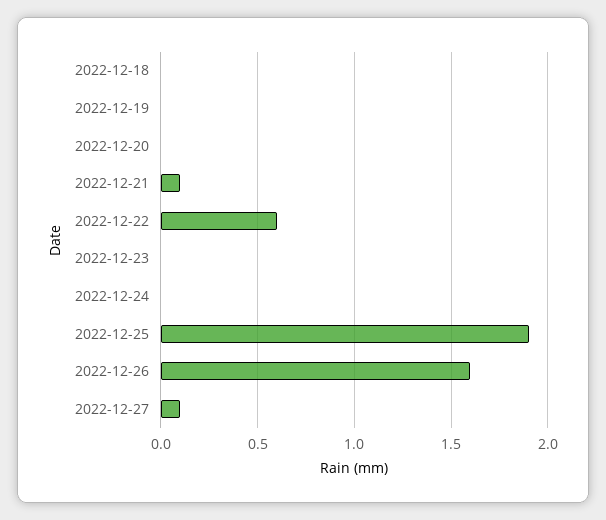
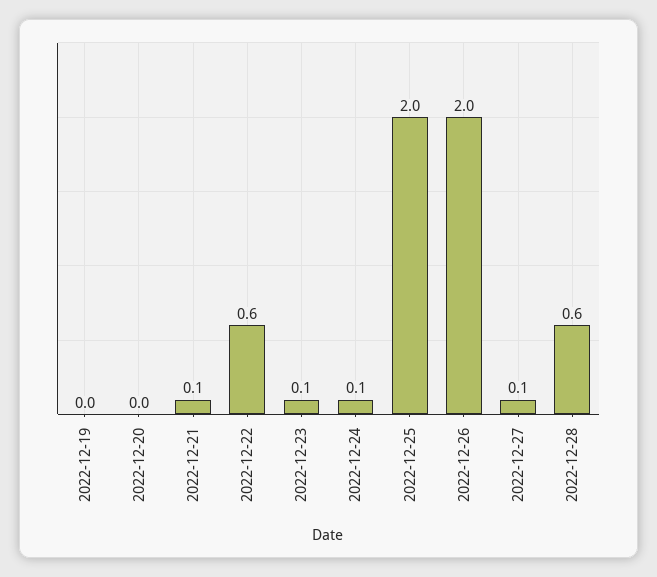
2022-12-18: 0 -> none
2022-12-23: 0 -> 0.1
2022-12-24: 0 -> 0.1
2022-12-25: 1.9 -> 2
2022-12-26: 1.6 -> 2
2022-12-28: none -> 0.6

